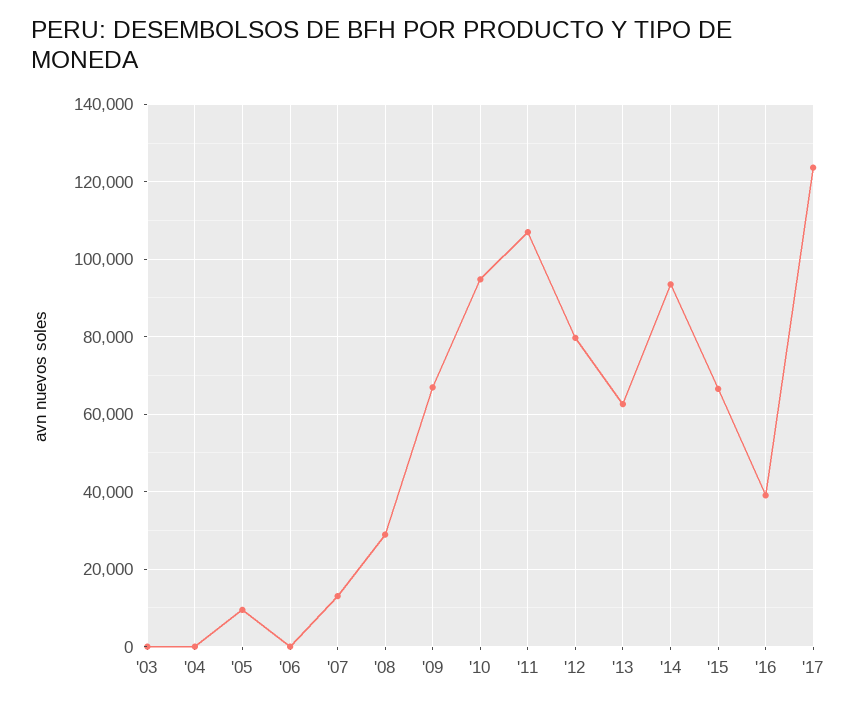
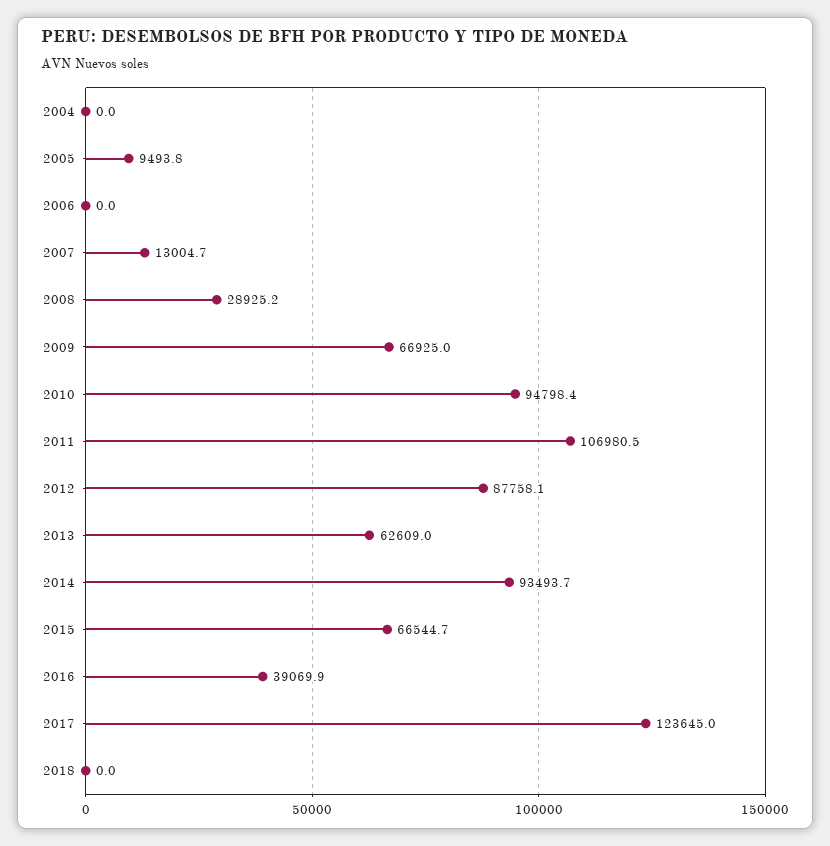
'03: 0 -> none
'12: 80000 -> 87758.1
2018: none -> 0

